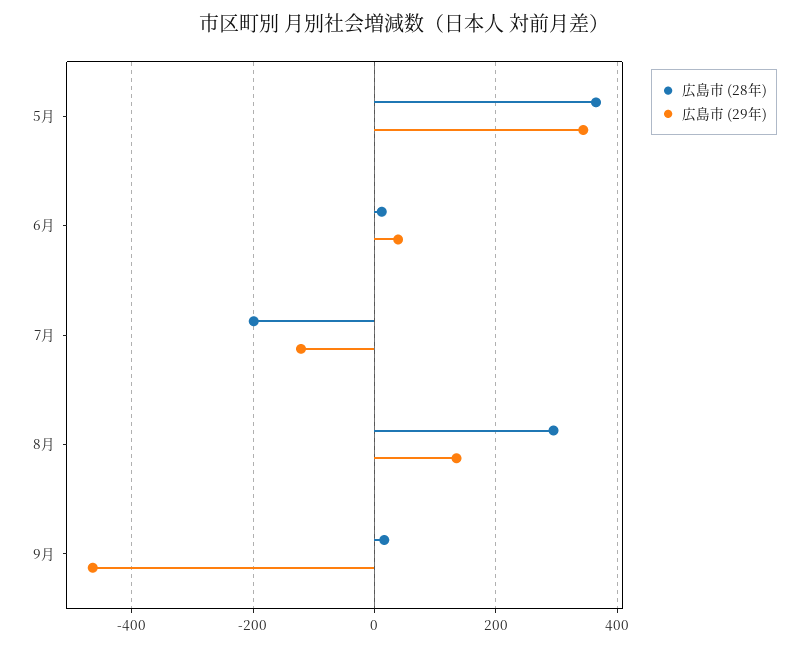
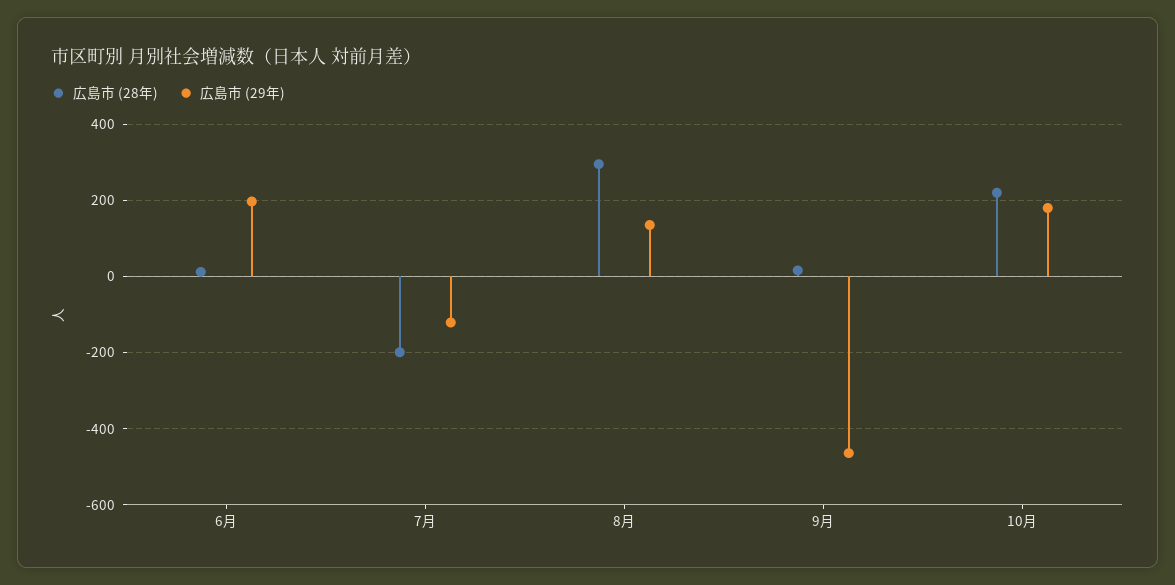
広島市 (28年), 5月: 360 -> none
広島市 (29年), 5月: 340 -> none
広島市 (29年), 6月: 40 -> 200
広島市 (28年), 10月: none -> 220
広島市 (29年), 10月: none -> 180

